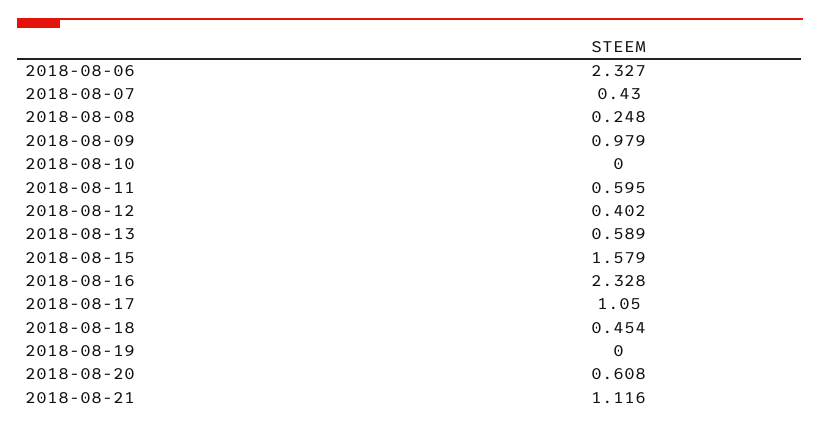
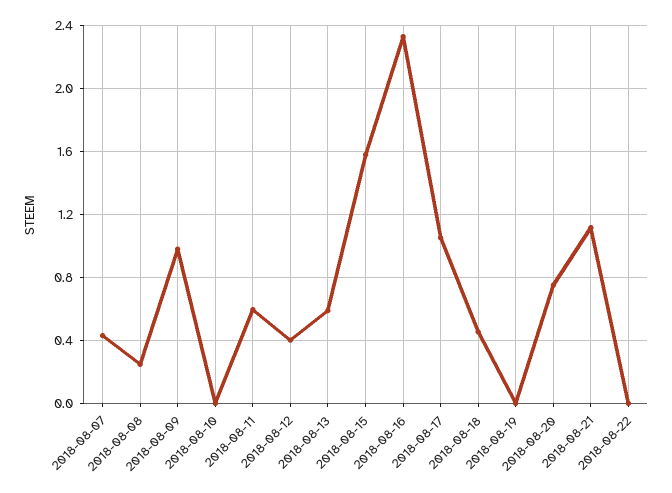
2018-08-06: 2.327 -> none
2018-08-20: 0.608 -> 0.75
2018-08-22: none -> 0

